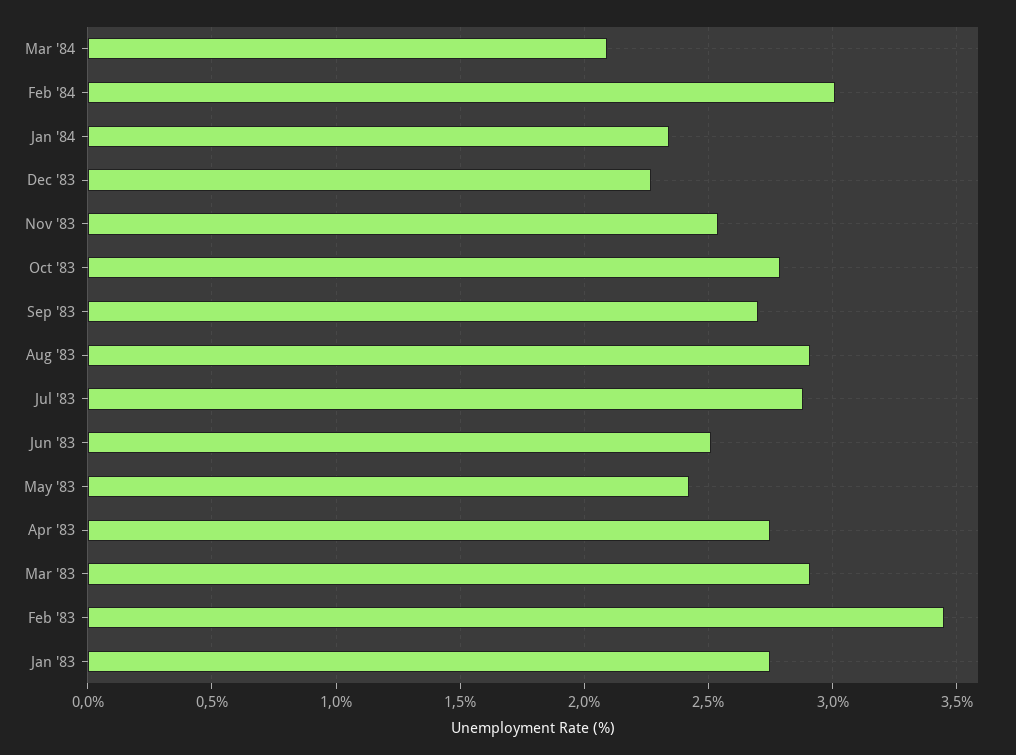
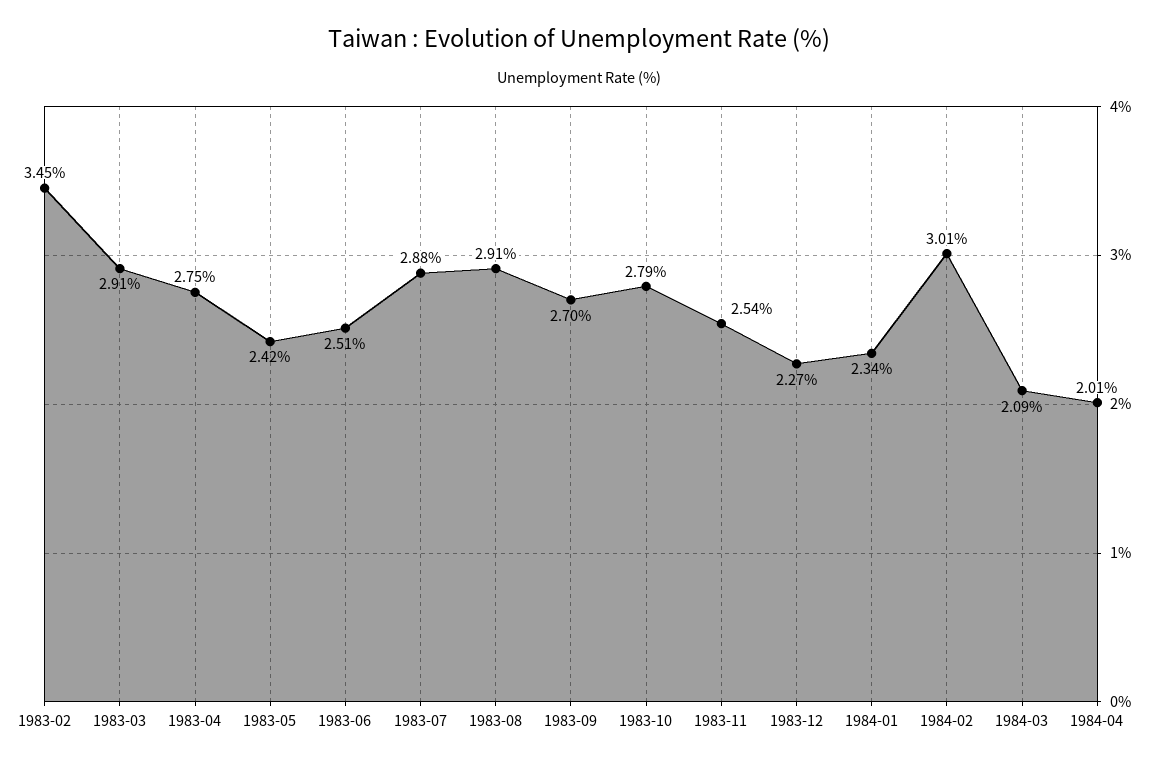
Jan '83: 2.75 -> none
1984-04: none -> 2.01

